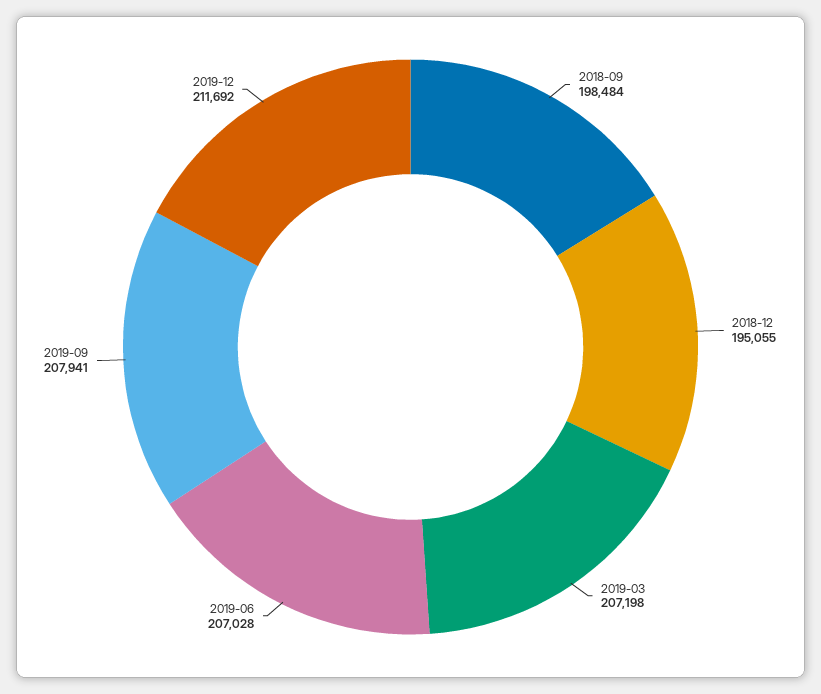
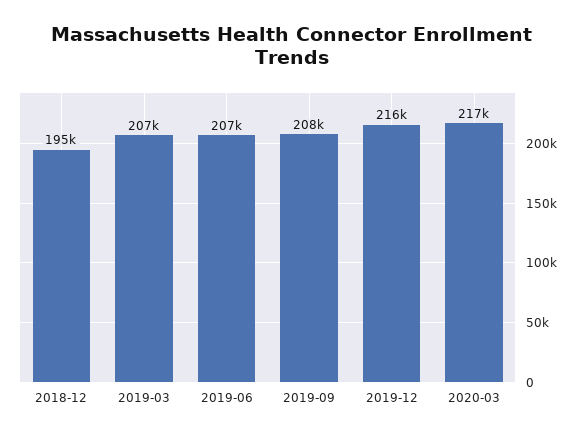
2018-09: 198484 -> none
2019-12: 211692 -> 216000
2020-03: none -> 217000

